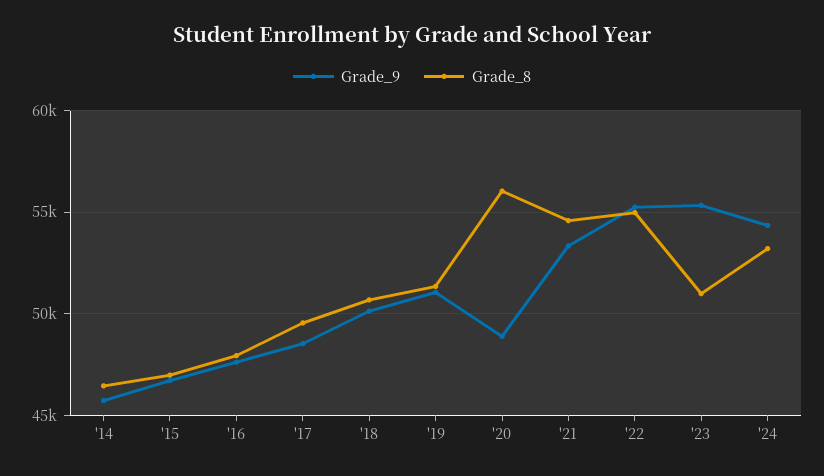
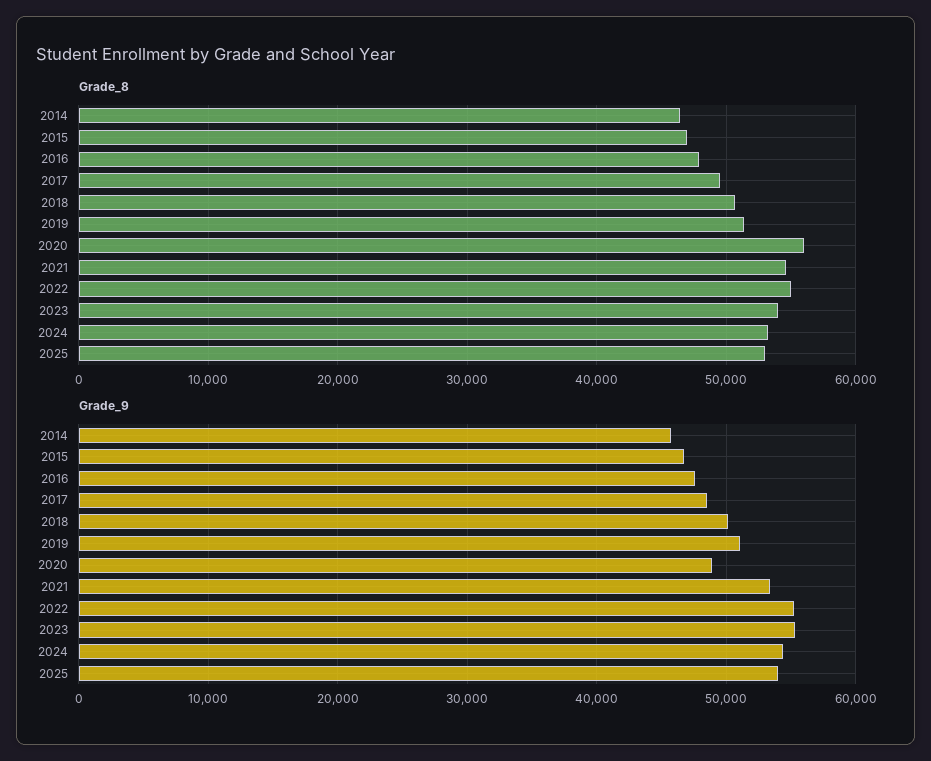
Grade_8, '23: 51000 -> 54000
Grade_8, 2025: none -> 53000
Grade_9, 2025: none -> 54000

